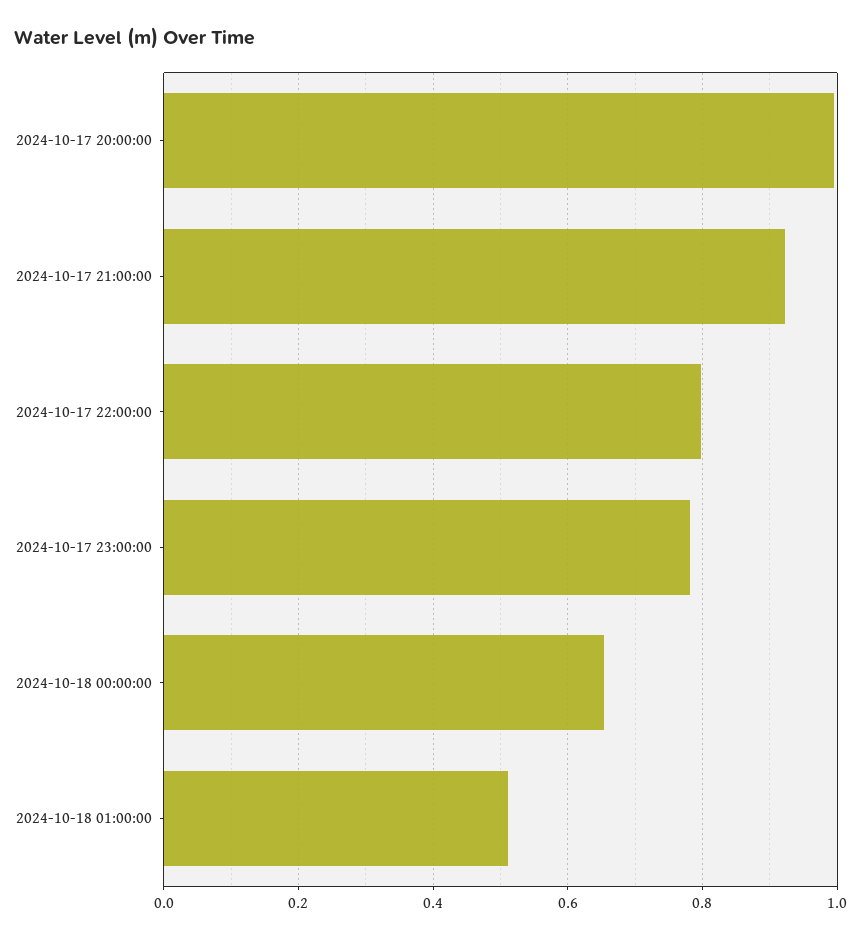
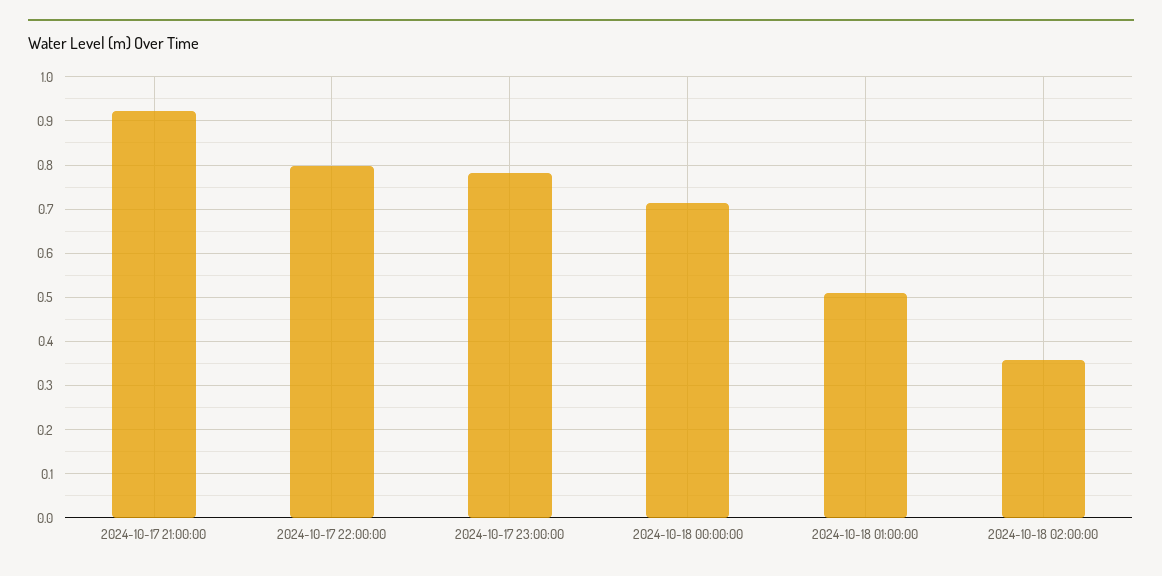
2024-10-17 20:00:00: 1 -> none
2024-10-18 00:00:00: 0.66 -> 0.72
2024-10-18 02:00:00: none -> 0.36

